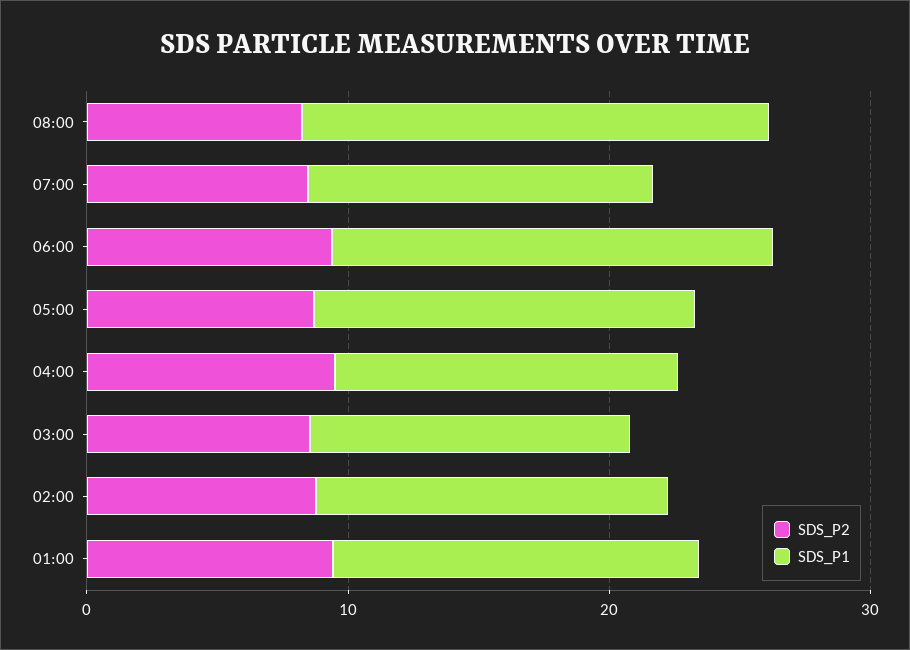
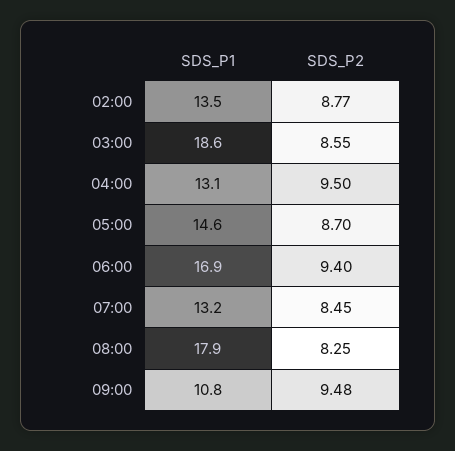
SDS_P1, 03:00: 12 -> 18.6
SDS_P2, 01:00: 10 -> none
SDS_P1, 01:00: 14 -> none
SDS_P1, 09:00: none -> 10.8
SDS_P2, 09:00: none -> 9.48

